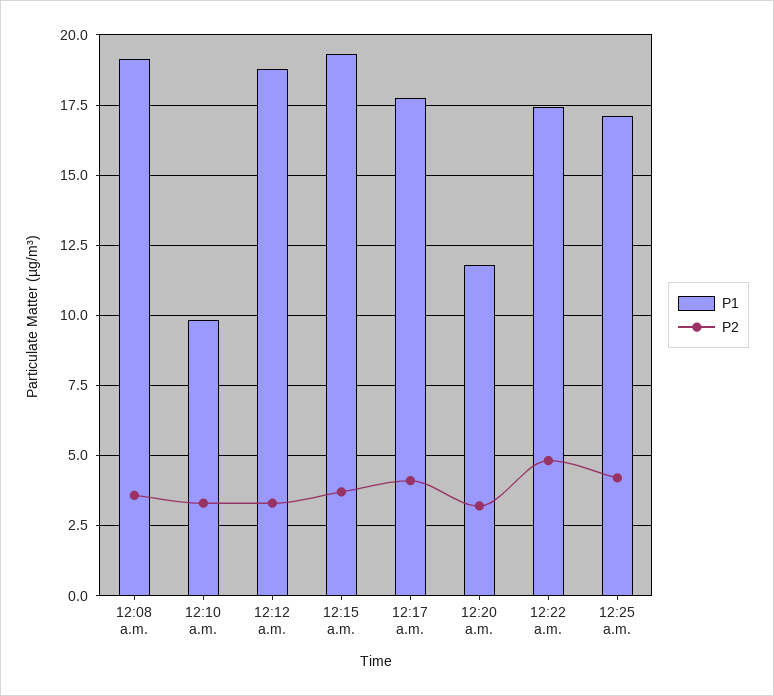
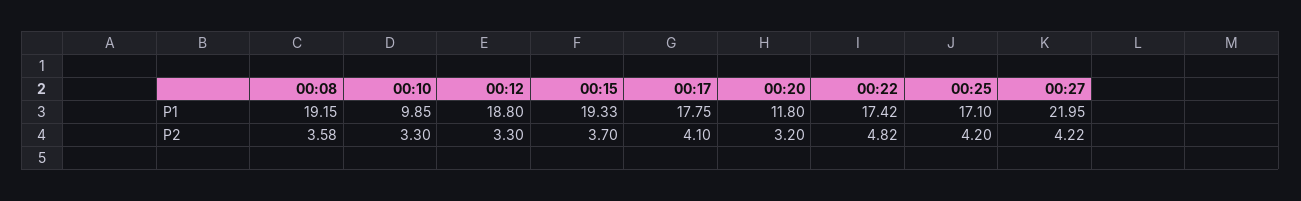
P1, 00:27: none -> 21.95
P2, 00:27: none -> 4.22

